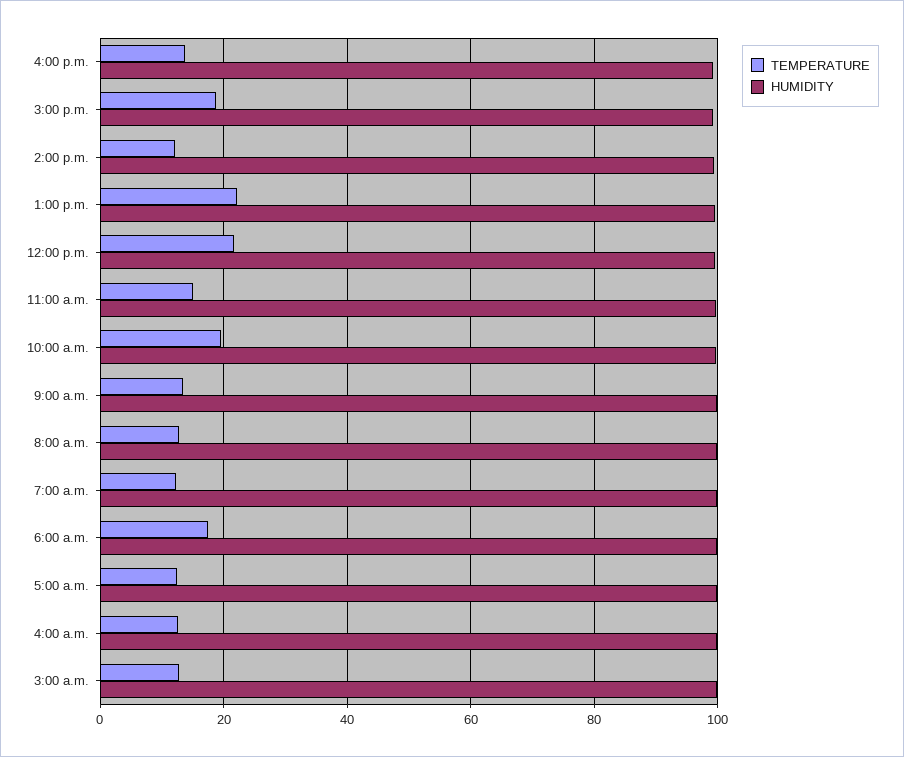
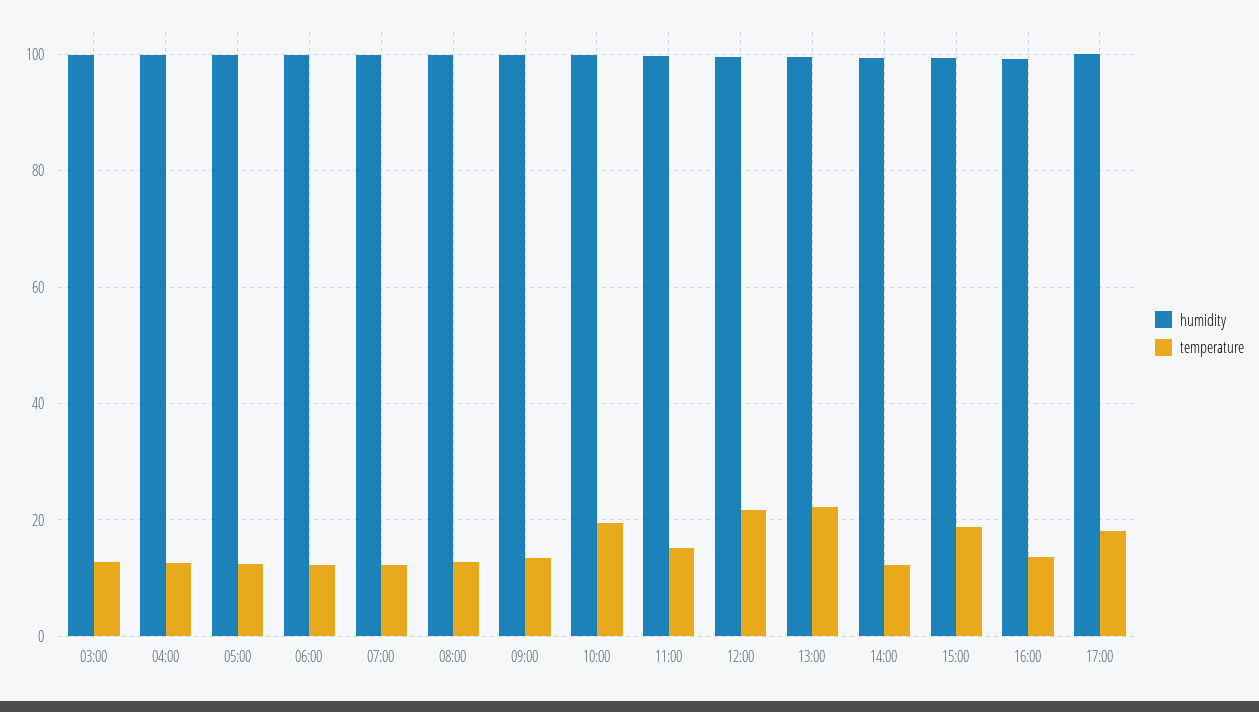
TEMPERATURE, 6:00 a.m.: 18 -> 12
HUMIDITY, 17:00: none -> 100
TEMPERATURE, 17:00: none -> 18

